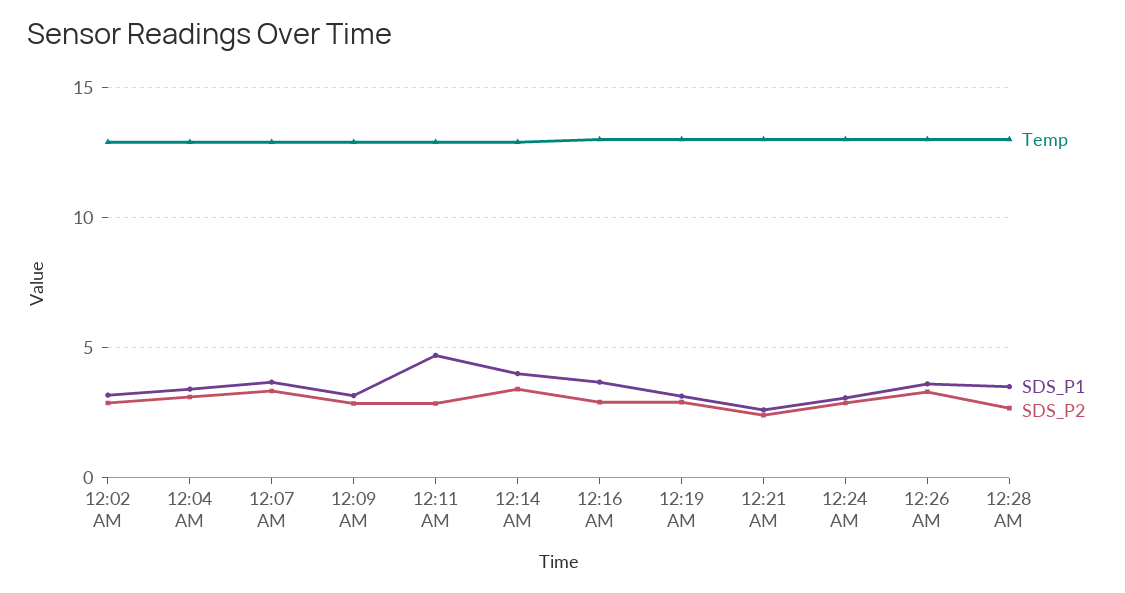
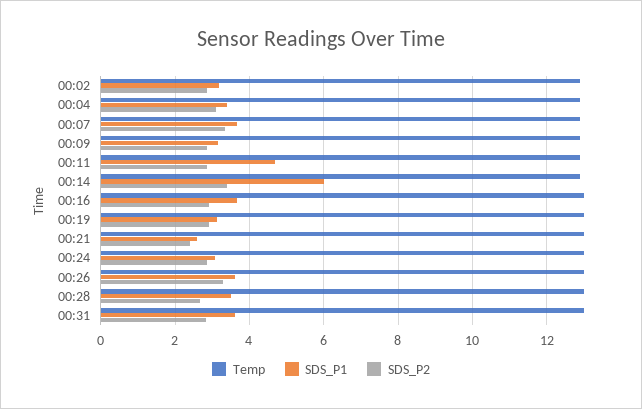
SDS_P1, 12:14 AM: 4 -> 6
Temp, 00:31: none -> 13
SDS_P1, 00:31: none -> 3.6
SDS_P2, 00:31: none -> 2.8

